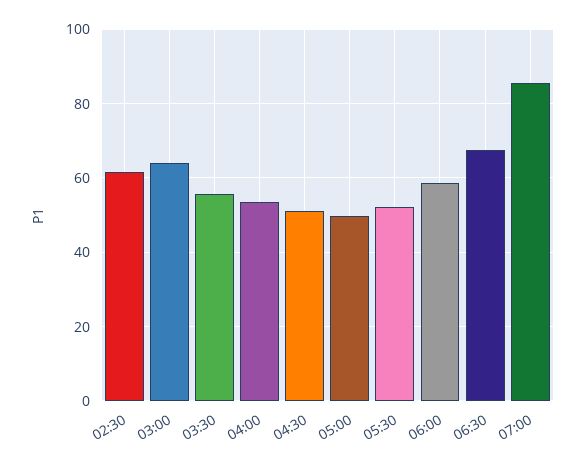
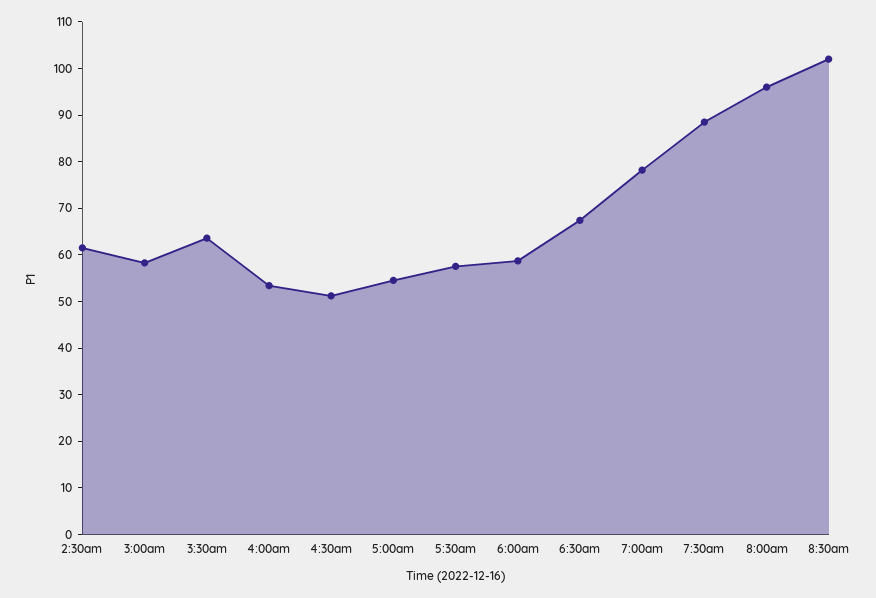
03:00: 64 -> 58
03:30: 56 -> 64
05:00: 50 -> 54
05:30: 52 -> 58
07:00: 86 -> 78
7:30am: none -> 88
8:00am: none -> 96
8:30am: none -> 102

